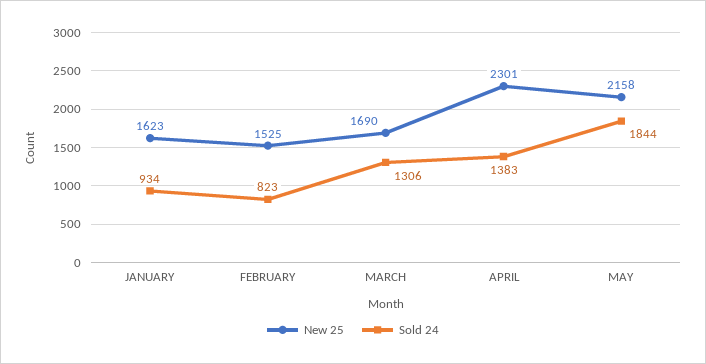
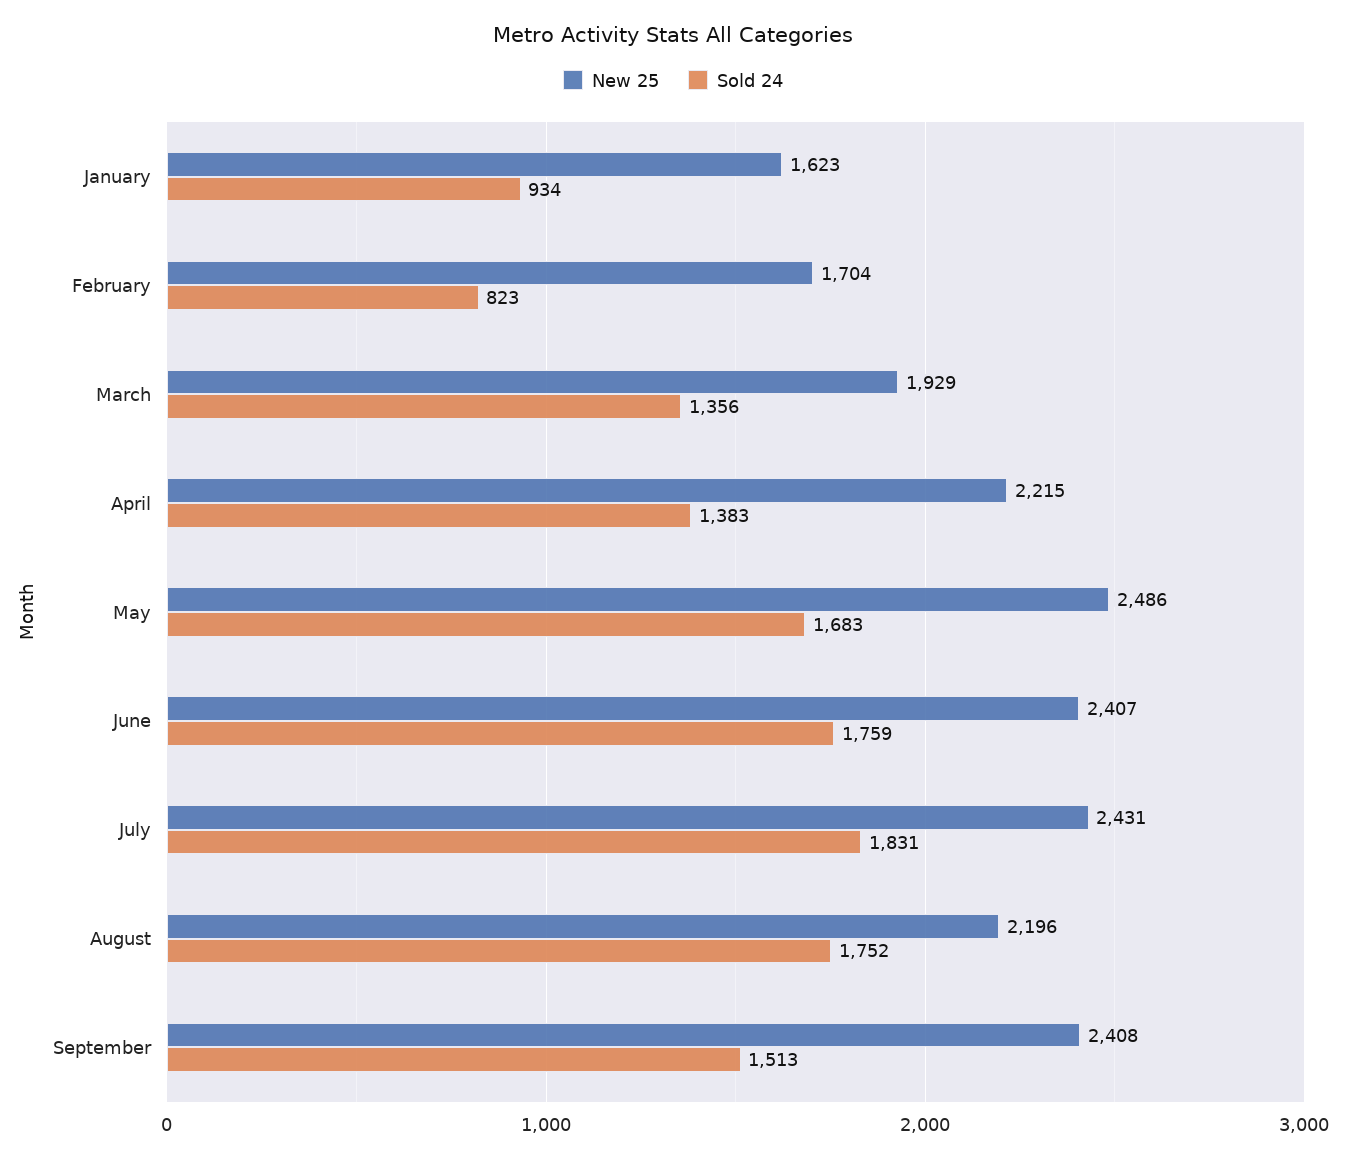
New 25, FEBRUARY: 1525 -> 1704
New 25, MARCH: 1690 -> 1929
Sold 24, MARCH: 1306 -> 1356
New 25, APRIL: 2301 -> 2215
New 25, MAY: 2158 -> 2486
Sold 24, MAY: 1844 -> 1683
New 25, June: none -> 2407
Sold 24, June: none -> 1759
New 25, July: none -> 2431
Sold 24, July: none -> 1831
New 25, August: none -> 2196
Sold 24, August: none -> 1752
New 25, September: none -> 2408
Sold 24, September: none -> 1513

